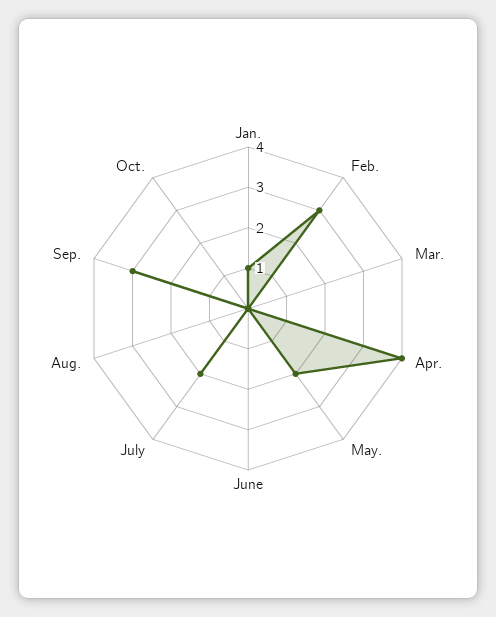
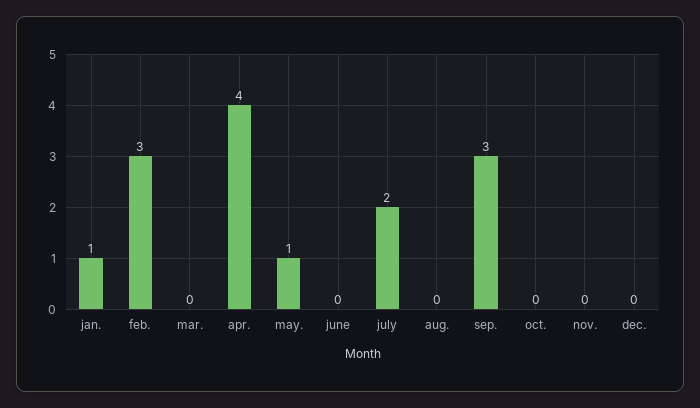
May.: 2 -> 1
nov.: none -> 0
dec.: none -> 0

